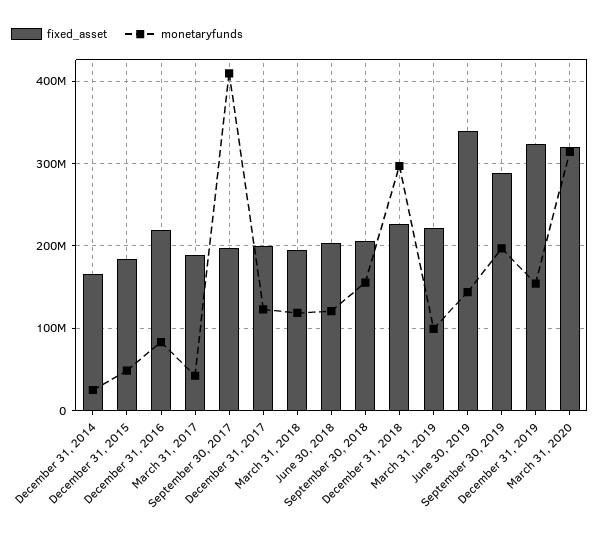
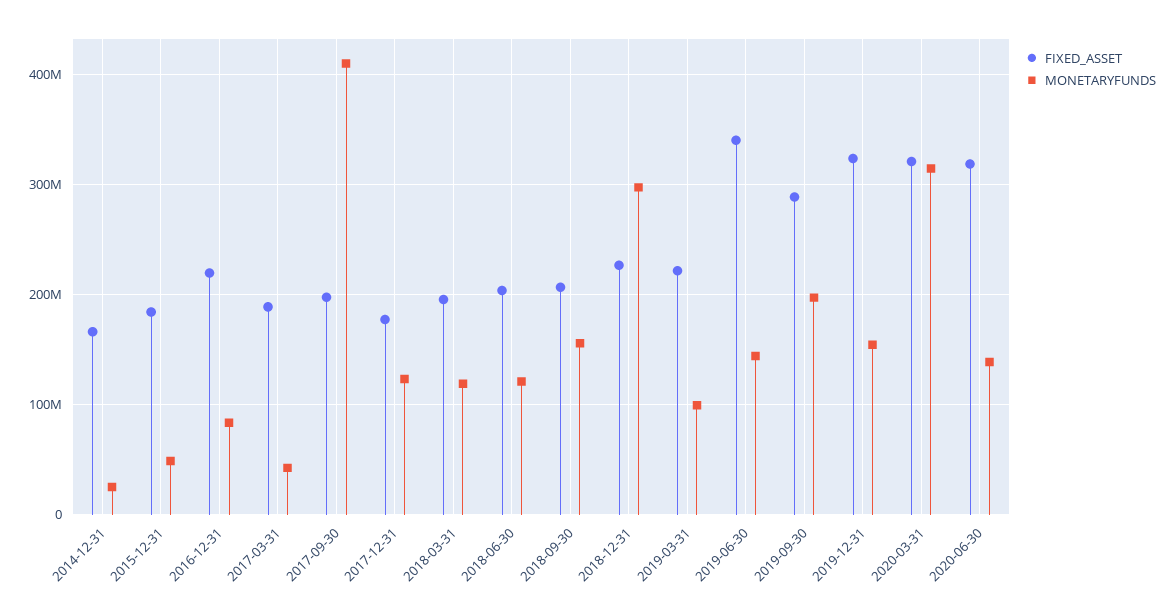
fixed_asset, December 31, 2017: 200000000 -> 180000000
fixed_asset, 2020-06-30: none -> 320000000
monetaryfunds, 2020-06-30: none -> 140000000

